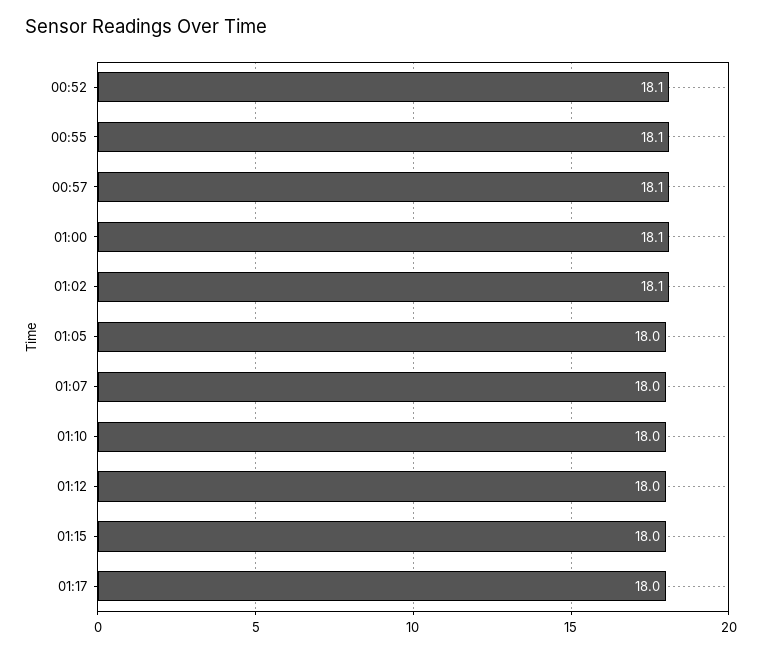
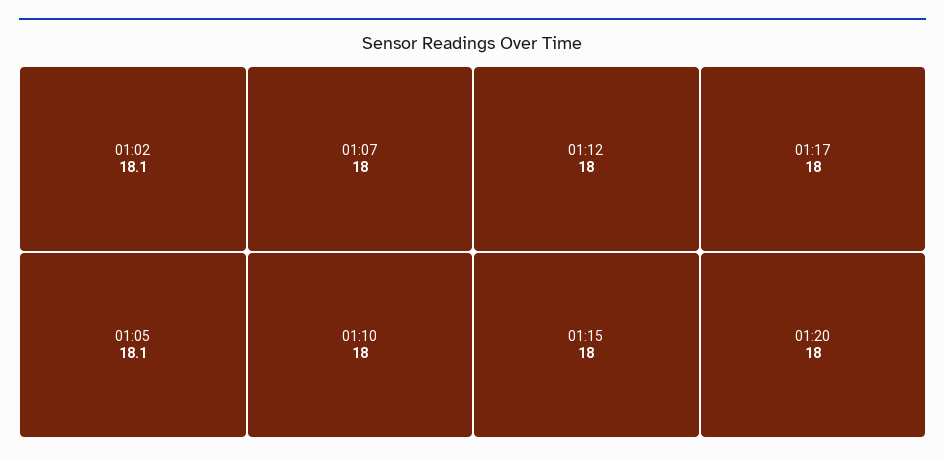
00:52: 18.1 -> none
00:55: 18.1 -> none
00:57: 18.1 -> none
01:00: 18.1 -> none
01:05: 18 -> 18.1
01:20: none -> 18

